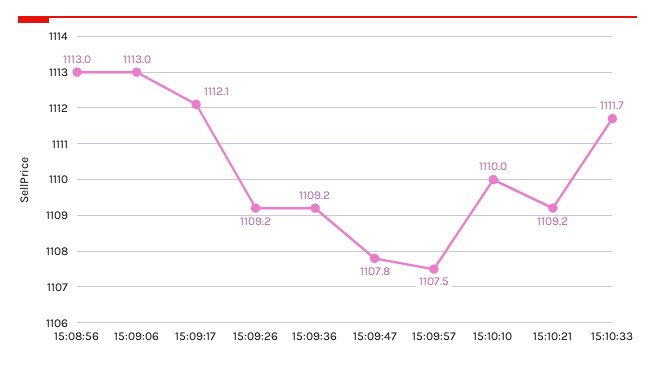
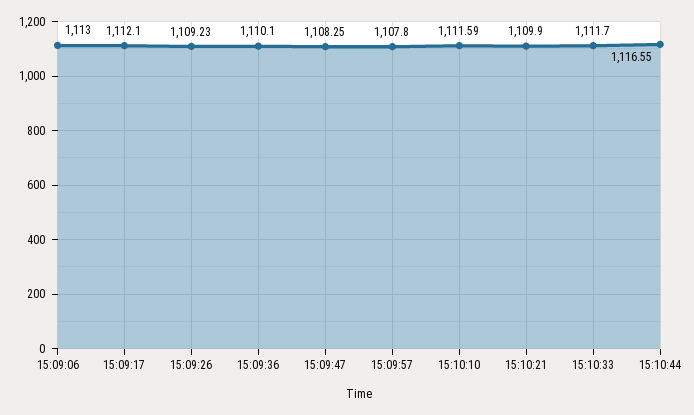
15:08:56: 1113 -> none
15:09:36: 1109.2 -> 1110.1
15:09:47: 1107.8 -> 1108.25
15:09:57: 1107.5 -> 1107.8
15:10:10: 1110 -> 1111.59
15:10:21: 1109.2 -> 1109.9
15:10:44: none -> 1116.55

